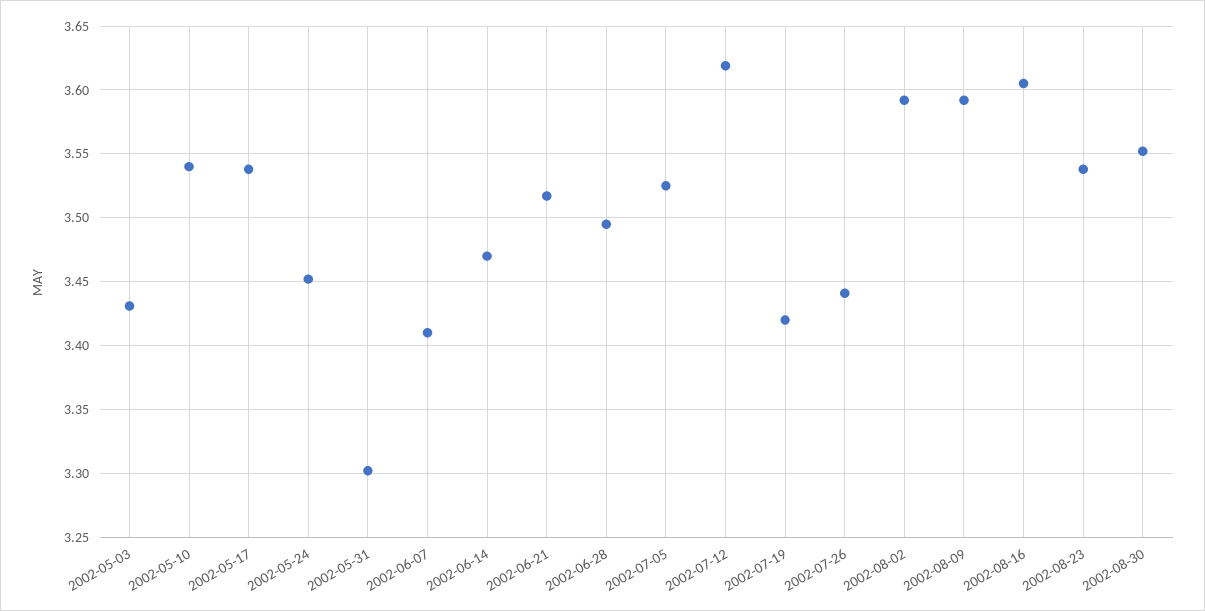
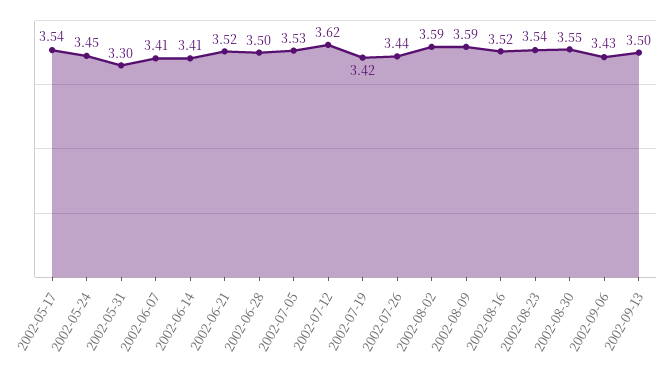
2002-05-03: 3.43 -> none
2002-05-10: 3.54 -> none
2002-06-14: 3.47 -> 3.41
2002-08-16: 3.605 -> 3.52
2002-09-06: none -> 3.43
2002-09-13: none -> 3.5

